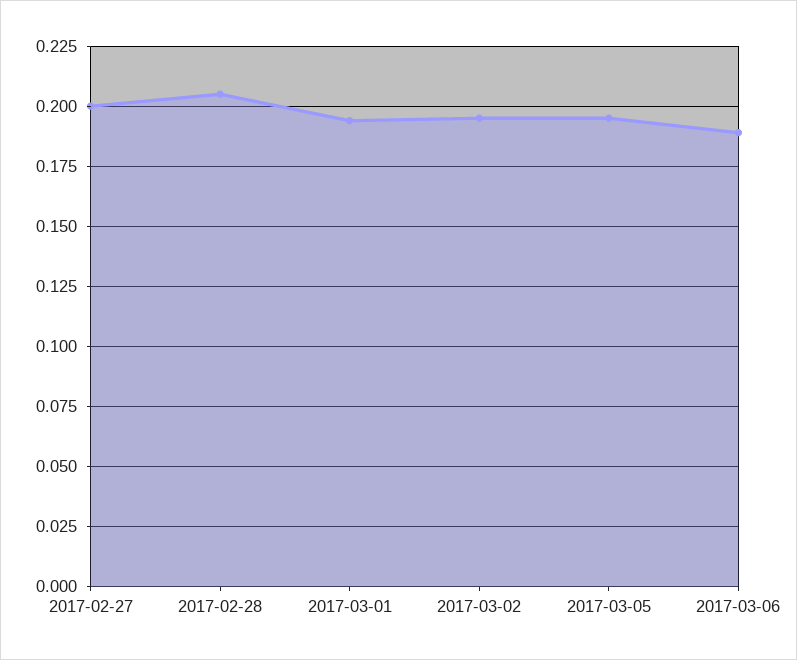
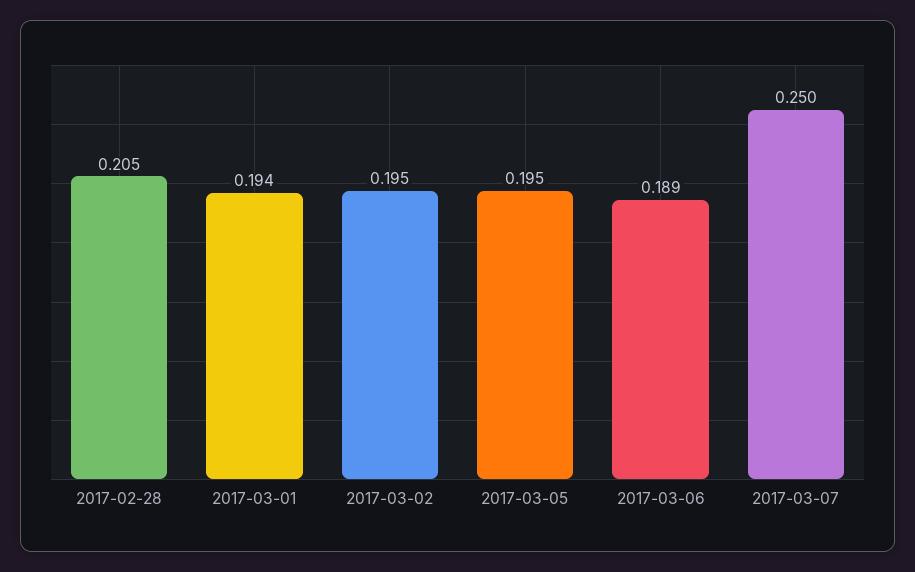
2017-02-27: 0.2 -> none
2017-03-07: none -> 0.25

